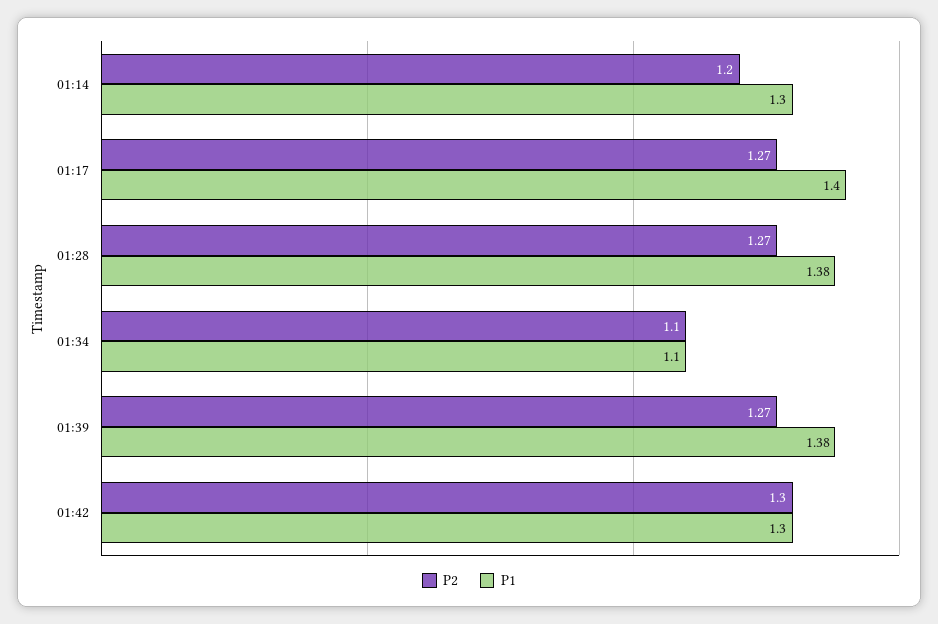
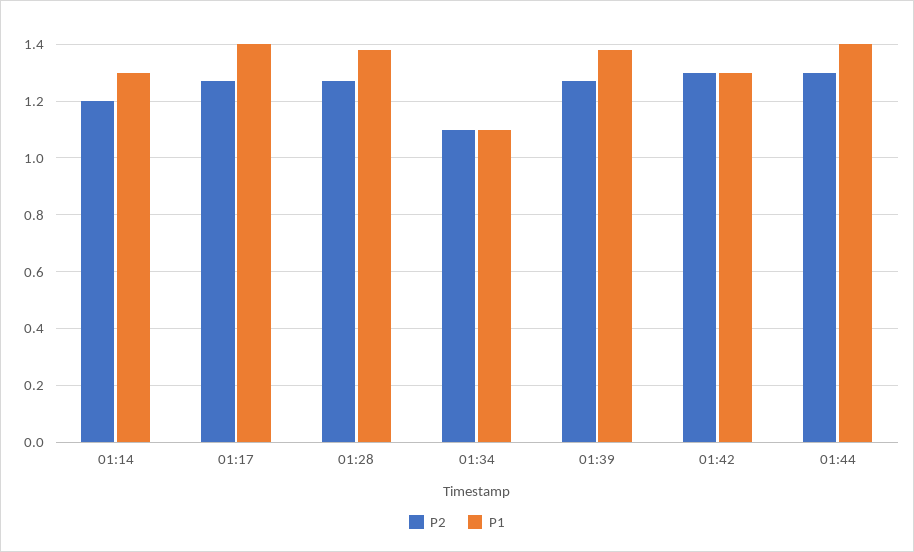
P2, 01:44: none -> 1.3
P1, 01:44: none -> 1.4

